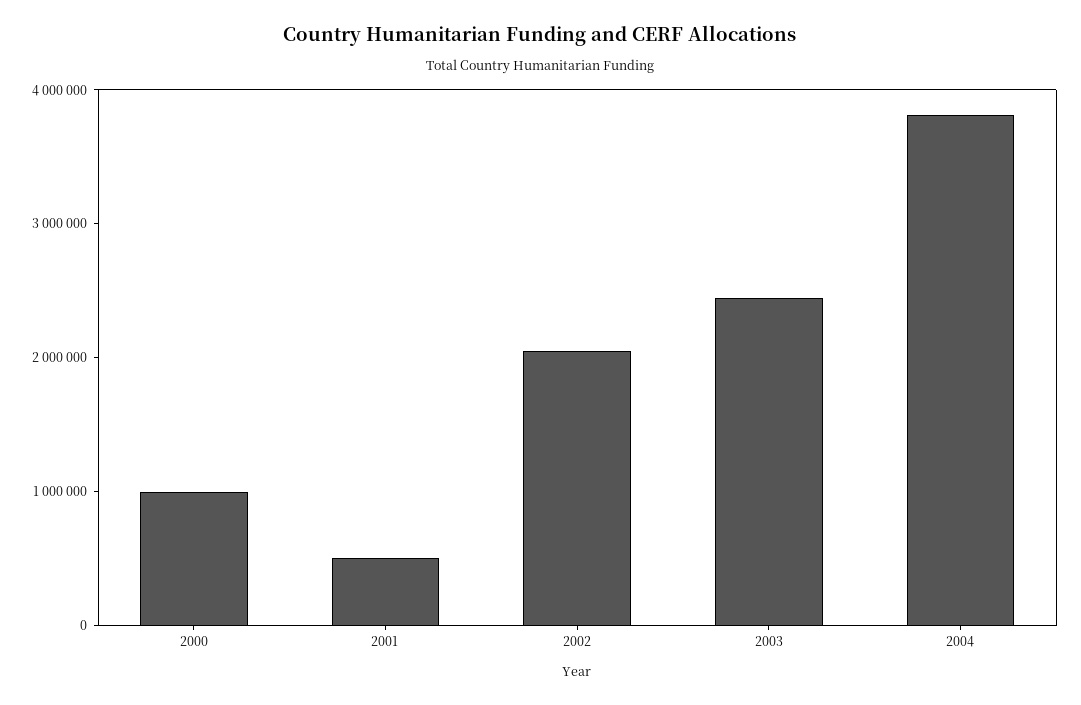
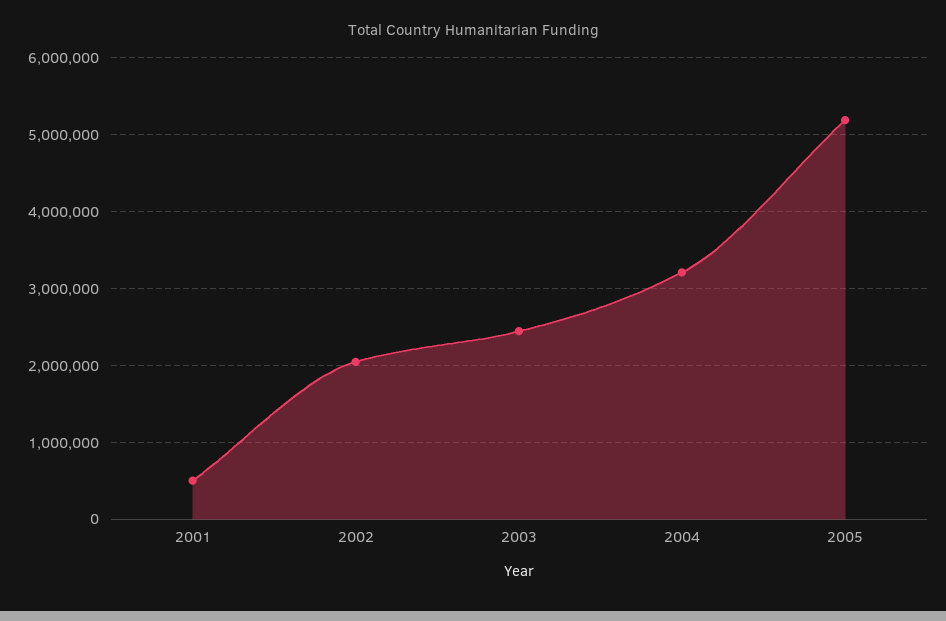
2000: 1000000 -> none
2004: 3800000 -> 3200000
2005: none -> 5200000

